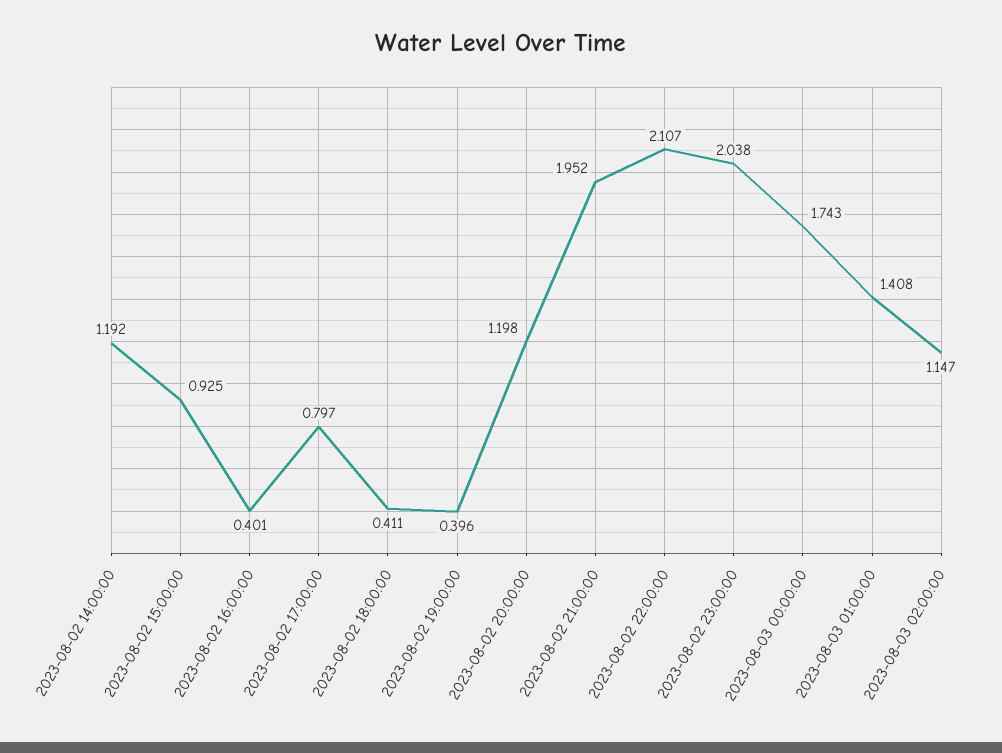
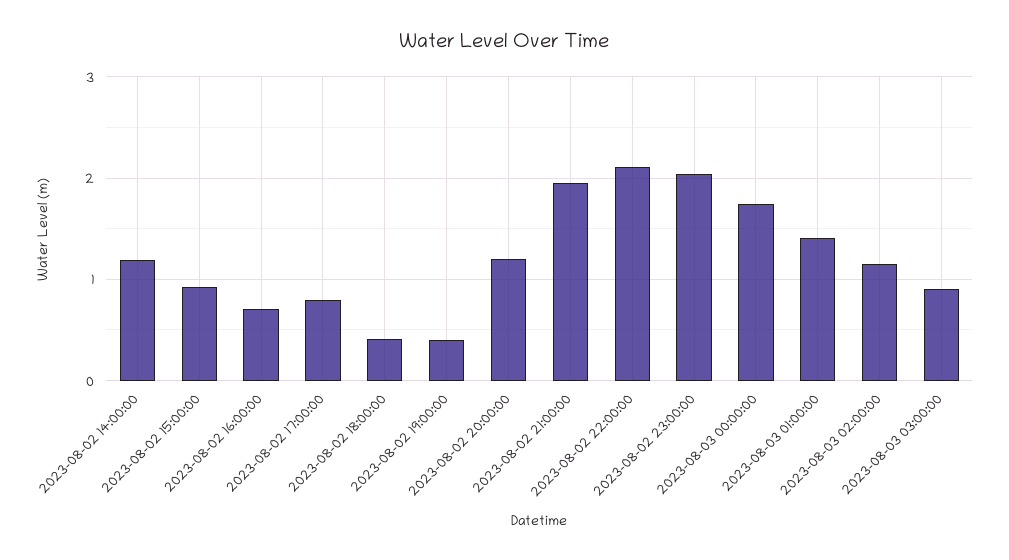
2023-08-02 16:00:00: 0.401 -> 0.7
2023-08-03 03:00:00: none -> 0.9

